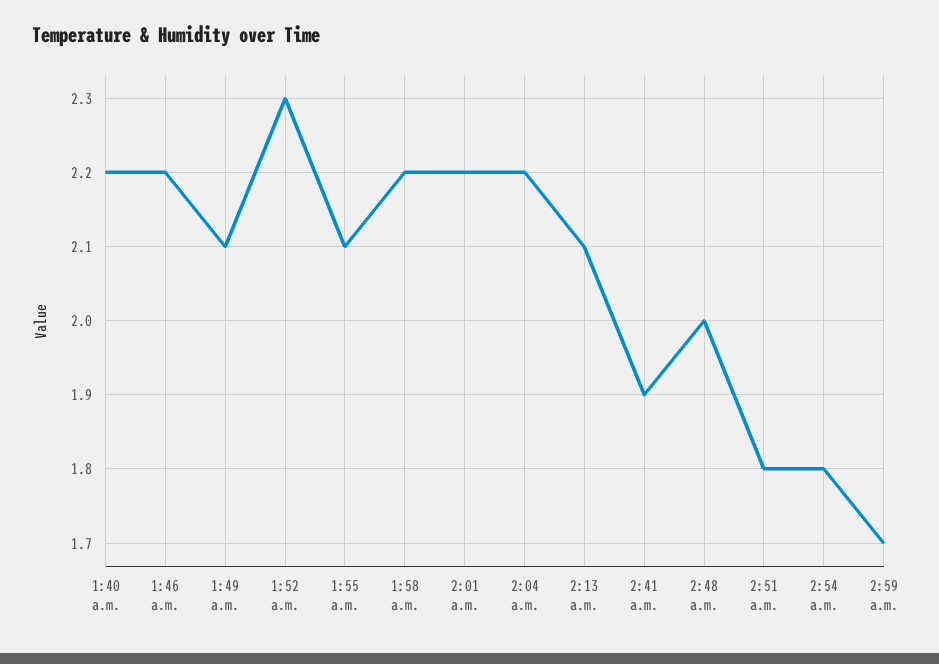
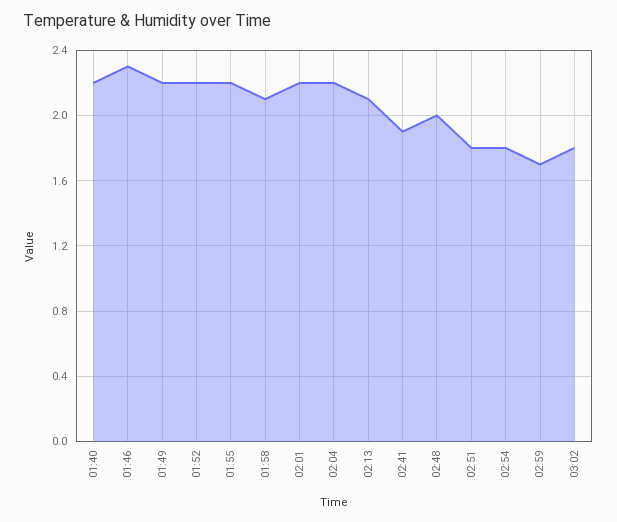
1:46 a.m.: 2.2 -> 2.3
1:49 a.m.: 2.1 -> 2.2
1:52 a.m.: 2.3 -> 2.2
1:55 a.m.: 2.1 -> 2.2
1:58 a.m.: 2.2 -> 2.1
03:02: none -> 1.8

